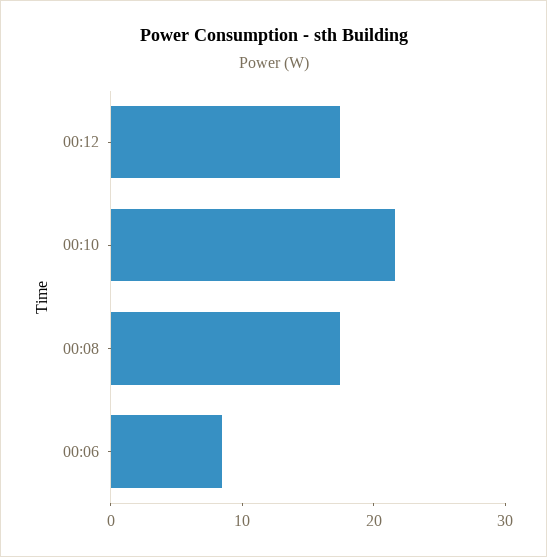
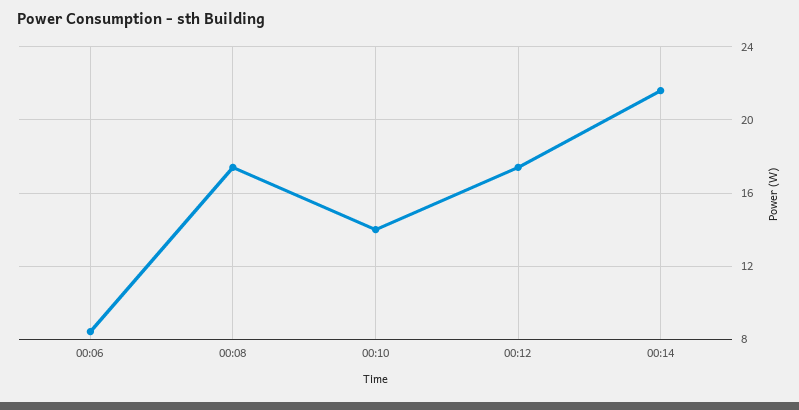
00:10: 22 -> 14
00:14: none -> 21.5

